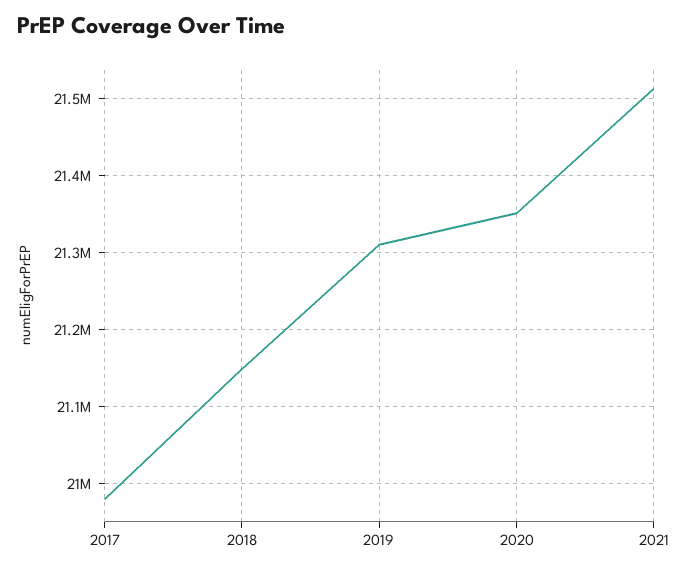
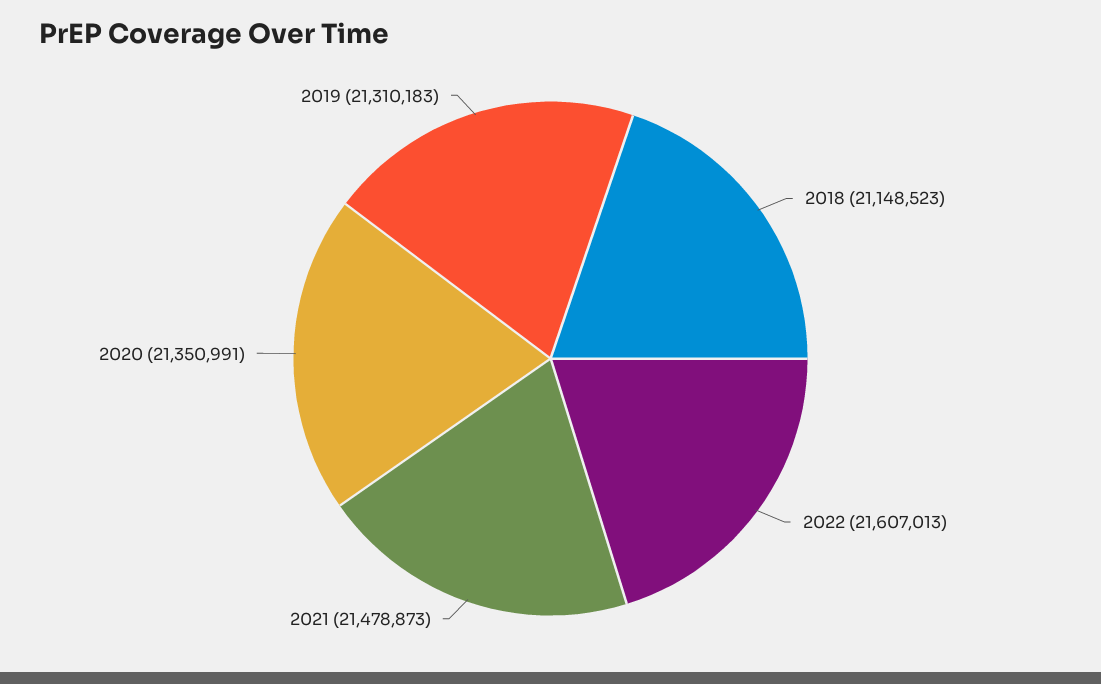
2017: 20980000 -> none
2021: 21510000 -> 21478873
2022: none -> 21607013

